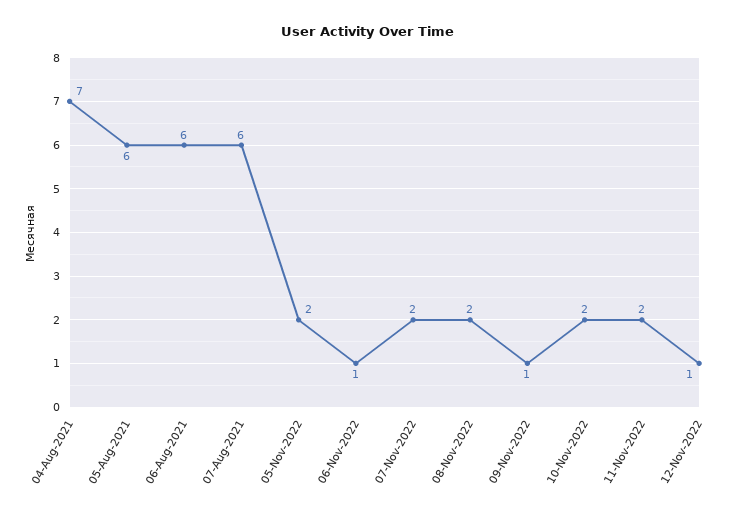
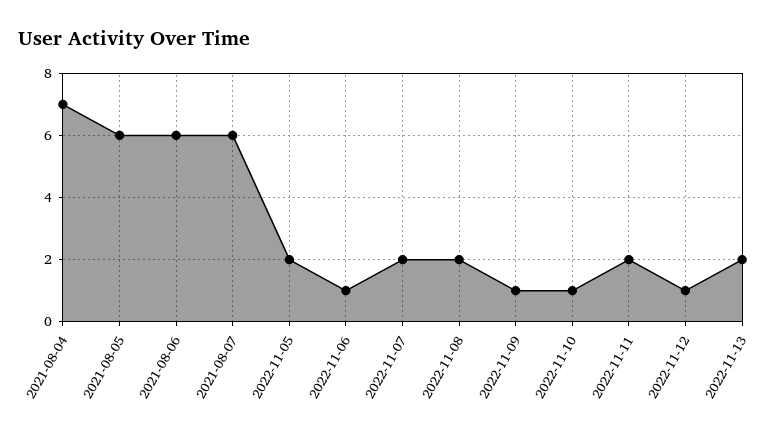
10-Nov-2022: 2 -> 1
2022-11-13: none -> 2

